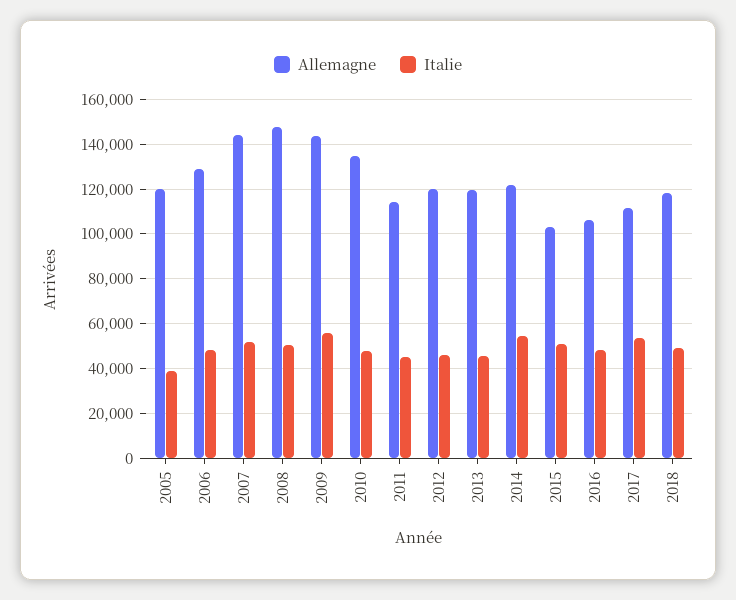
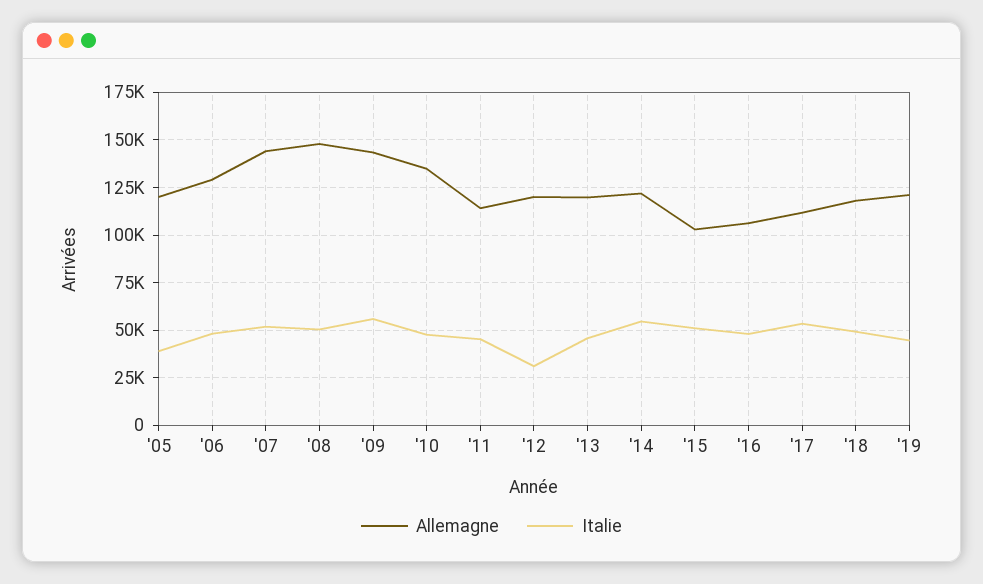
Italie, 2012: 45000 -> 30000
Allemagne, '19: none -> 120000
Italie, '19: none -> 45000

